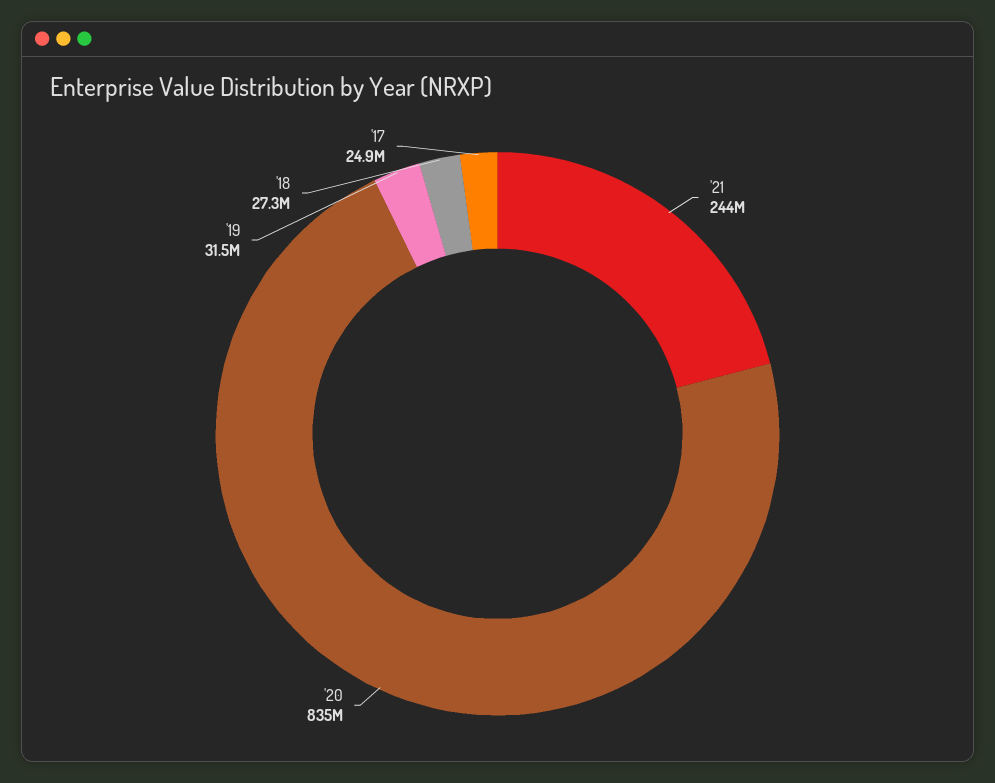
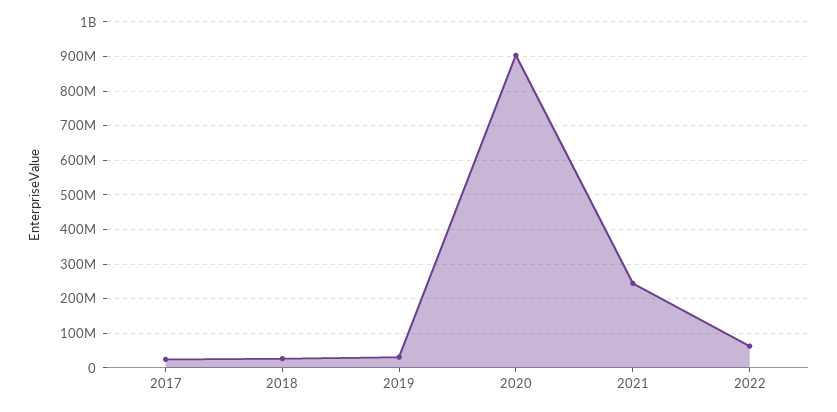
'20: 835000000 -> 900000000
2022: none -> 60000000

